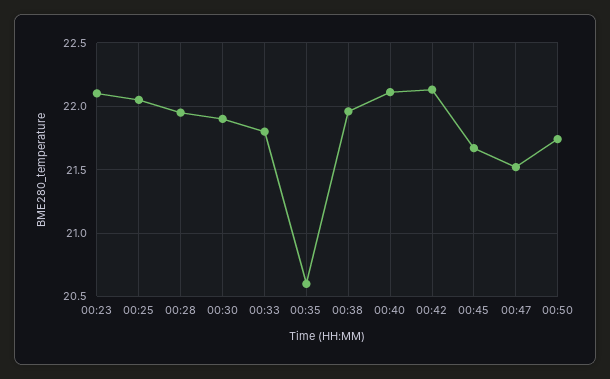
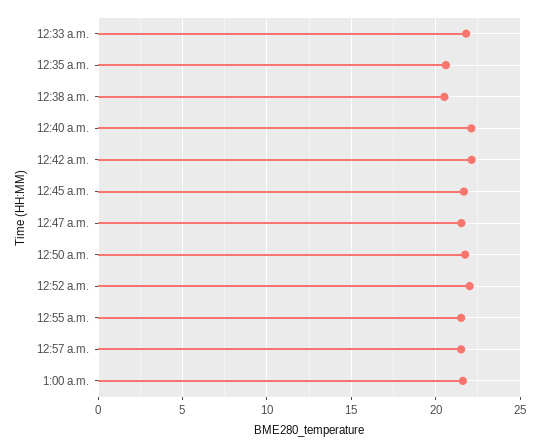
00:23: 22.1 -> none
00:25: 22.05 -> none
00:28: 21.95 -> none
00:30: 21.9 -> none
00:38: 21.95 -> 20.5
12:52 a.m.: none -> 22
12:55 a.m.: none -> 21.5
12:57 a.m.: none -> 21.5
1:00 a.m.: none -> 21.5

